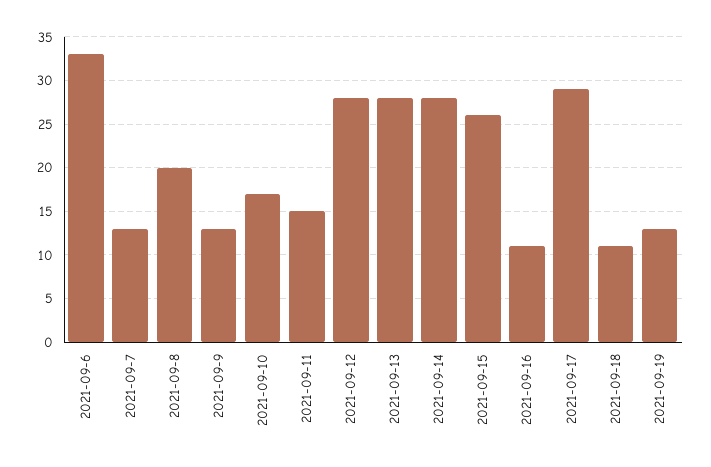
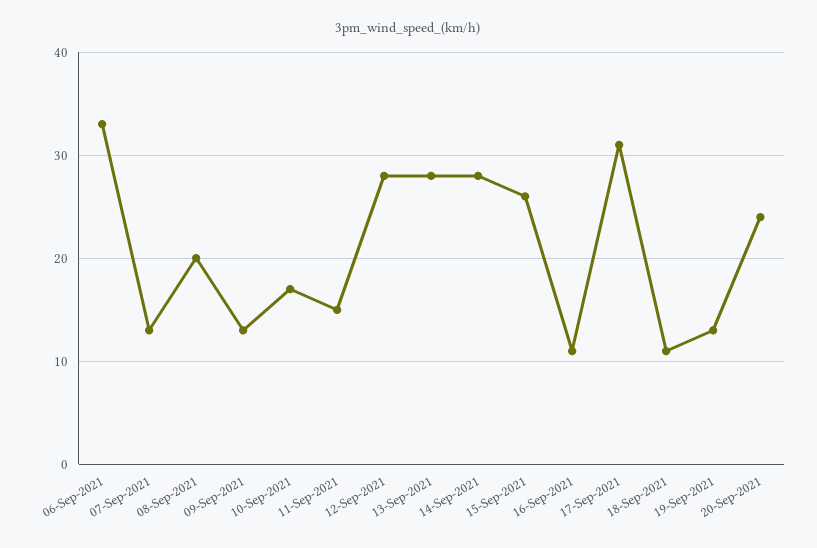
2021-09-17: 29 -> 31
20-Sep-2021: none -> 24

